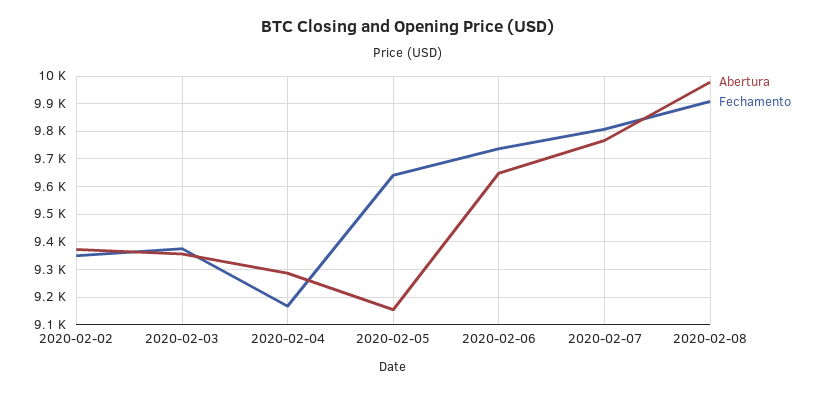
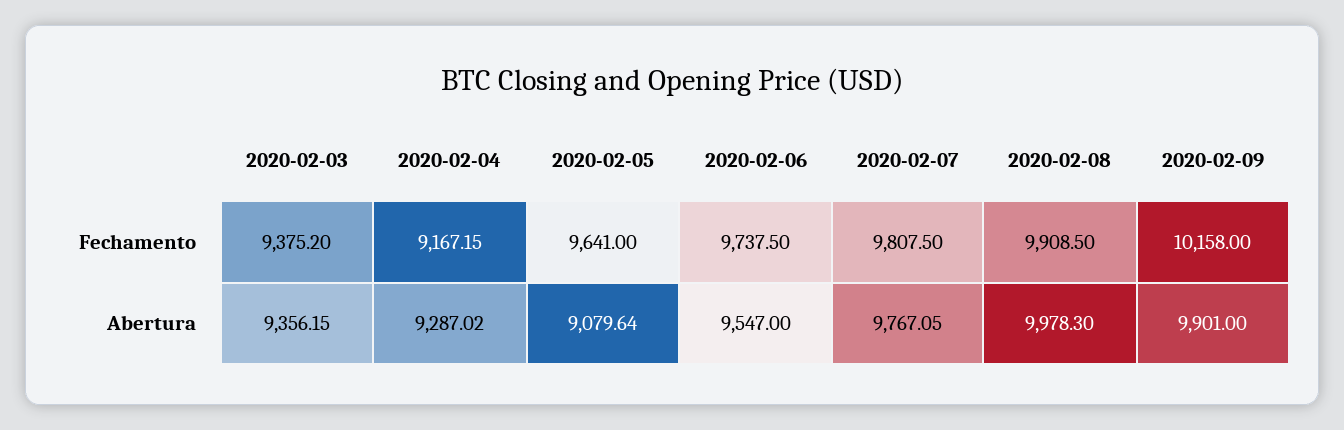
Abertura, 2020-02-02: 9375 -> none
Fechamento, 2020-02-02: 9350 -> none
Abertura, 2020-02-05: 9150 -> 9079.64
Abertura, 2020-02-06: 9650 -> 9547
Fechamento, 2020-02-09: none -> 10158
Abertura, 2020-02-09: none -> 9901

